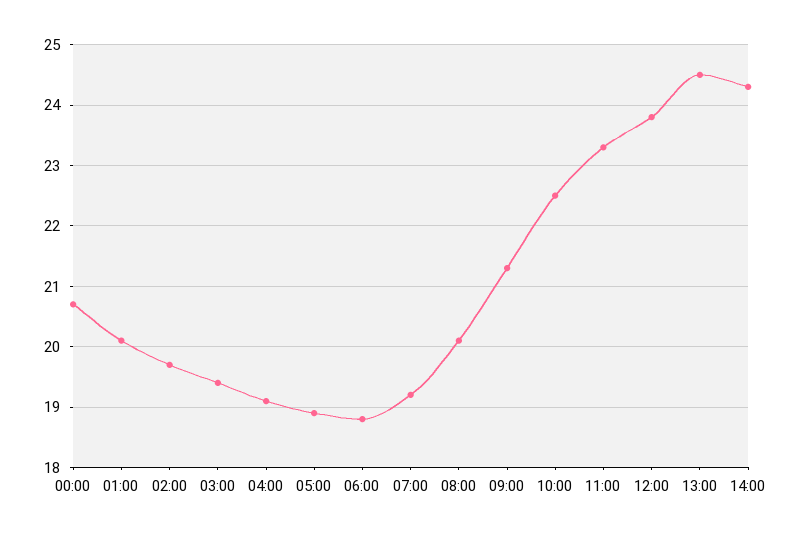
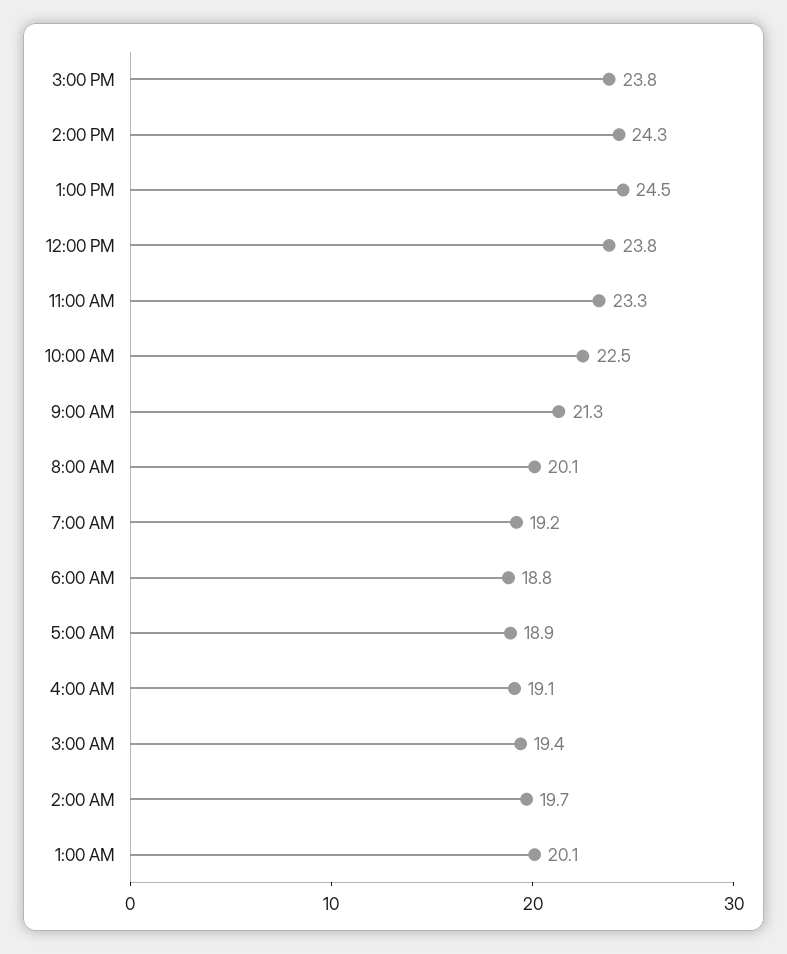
00:00: 20.7 -> none
3:00 PM: none -> 23.8

